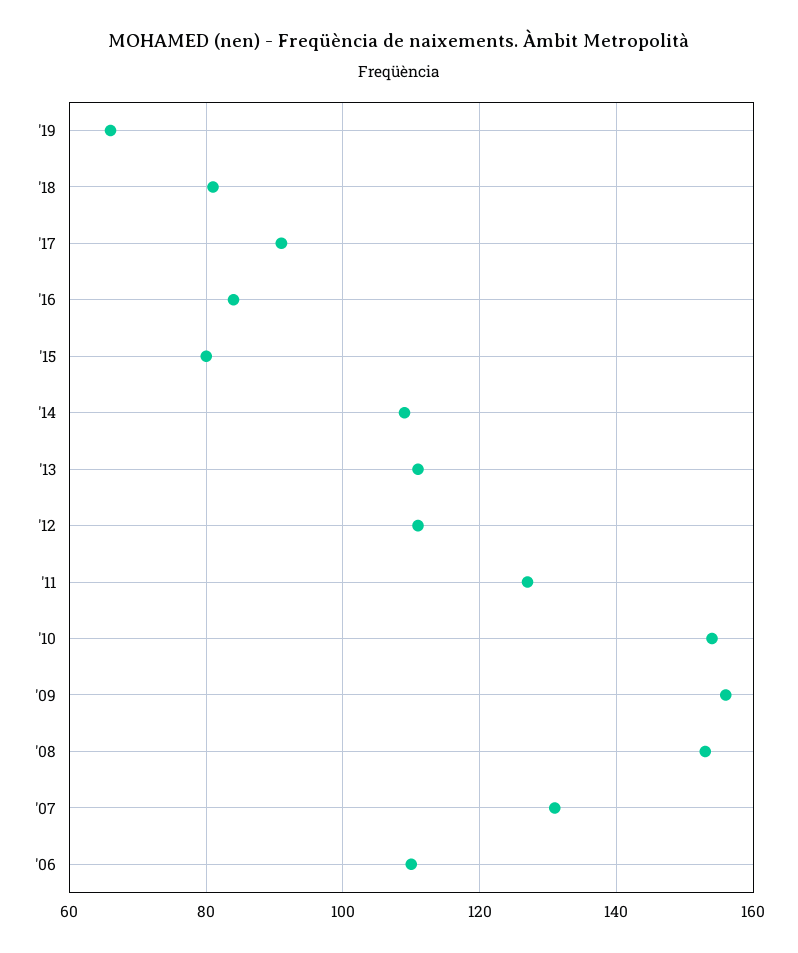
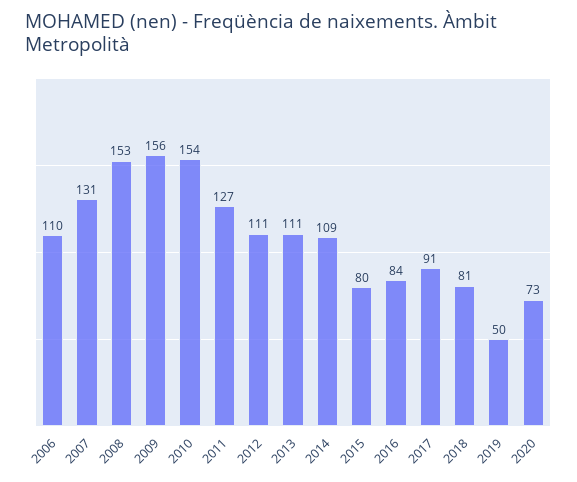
'19: 65 -> 50
2020: none -> 73

